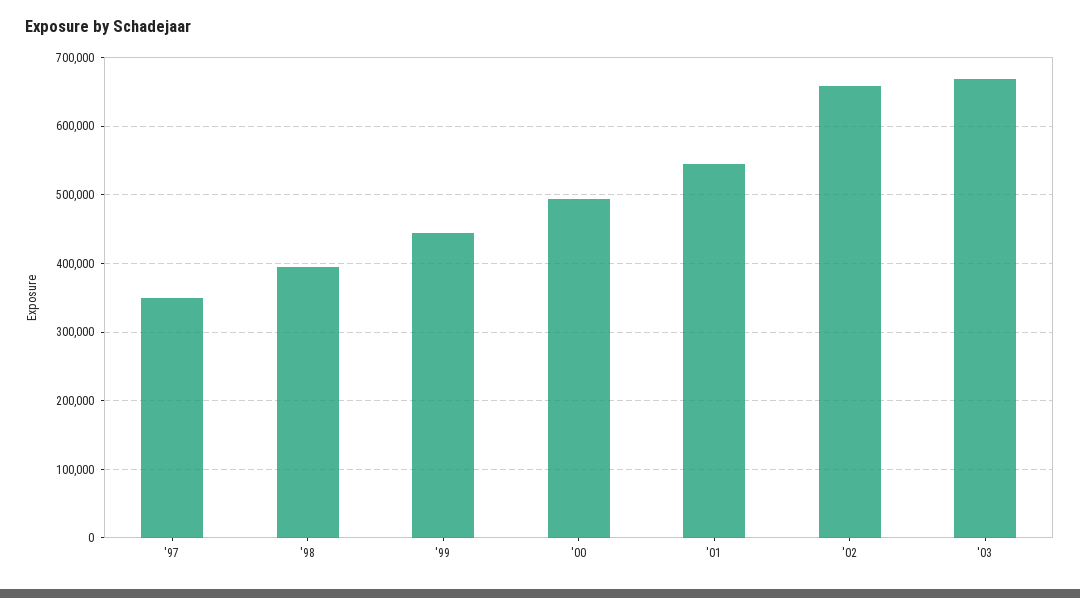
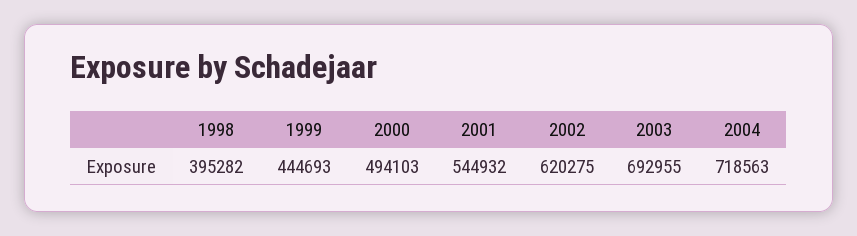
'97: 350000 -> none
'02: 660000 -> 620275
'03: 670000 -> 692955
2004: none -> 718563

